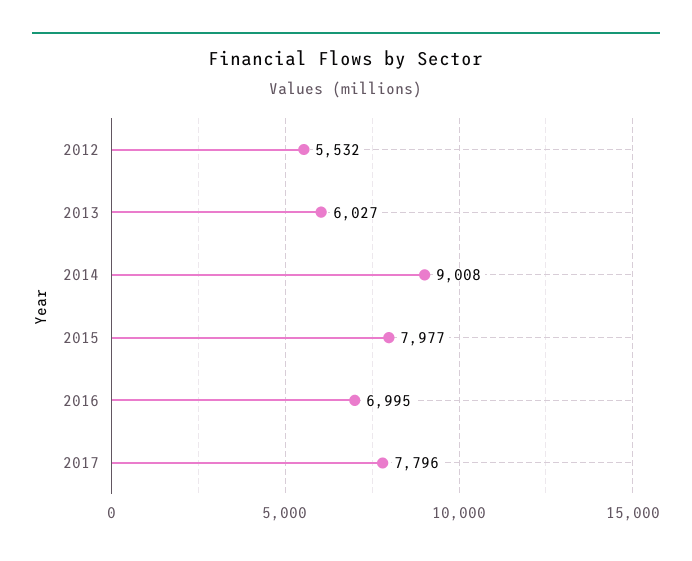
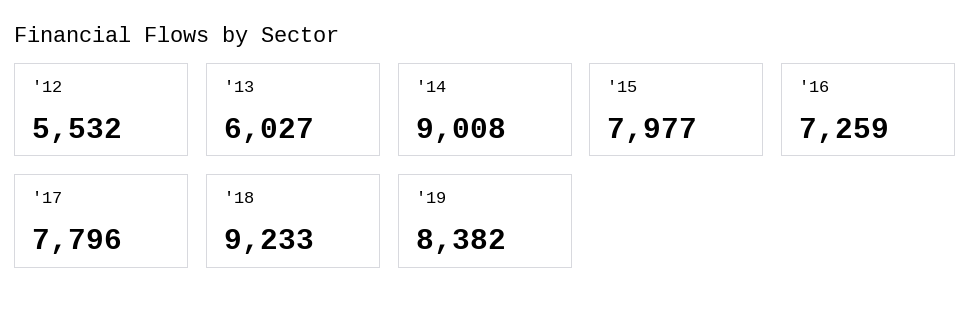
2016: 6995 -> 7259
'18: none -> 9233
'19: none -> 8382

